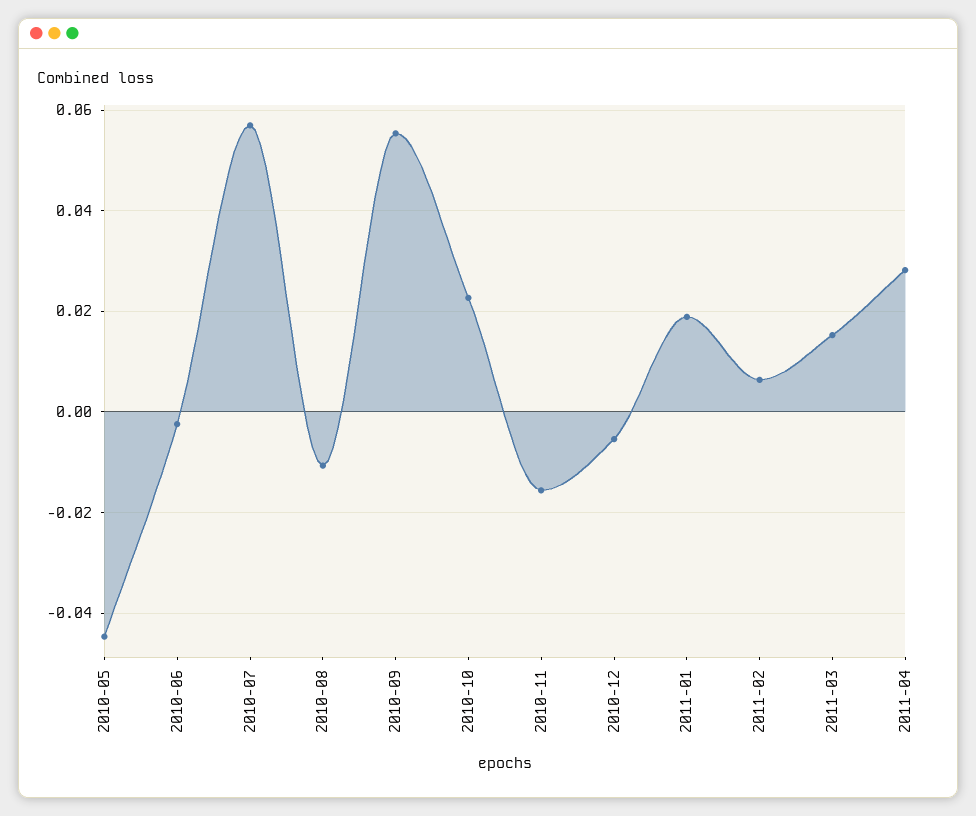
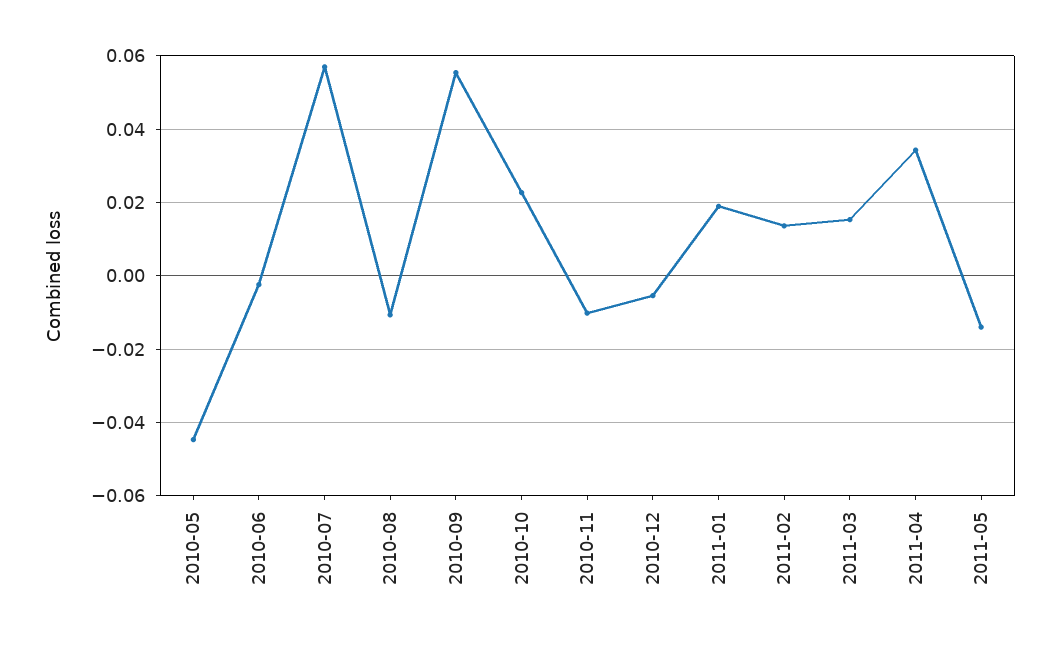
2010-11: -0.016 -> -0.01
2011-02: 0.006 -> 0.014
2011-04: 0.028 -> 0.034
2011-05: none -> -0.014

